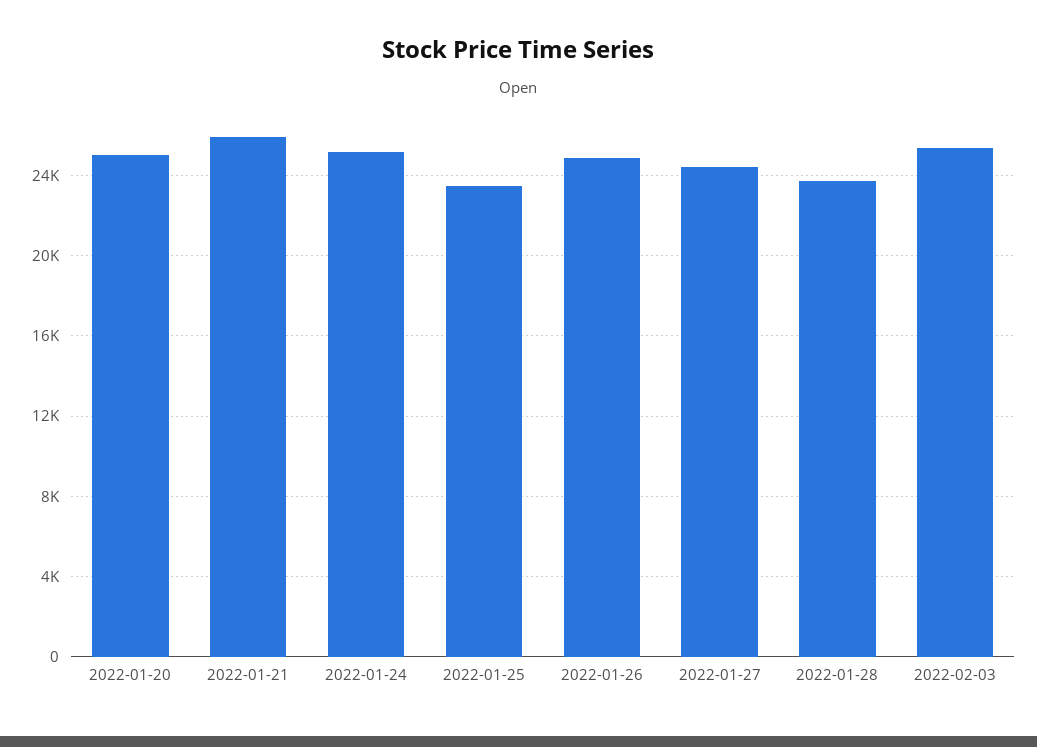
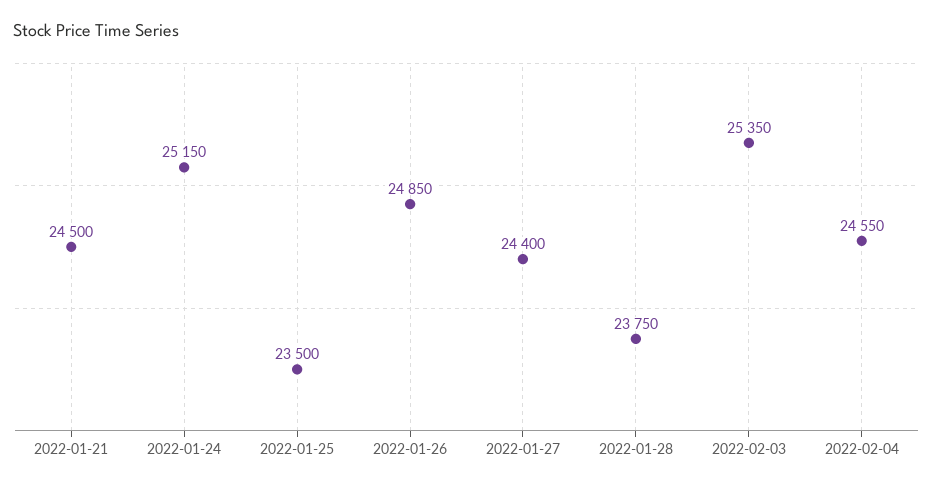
2022-01-20: 25000 -> none
2022-01-21: 26000 -> 24500
2022-02-04: none -> 24550

